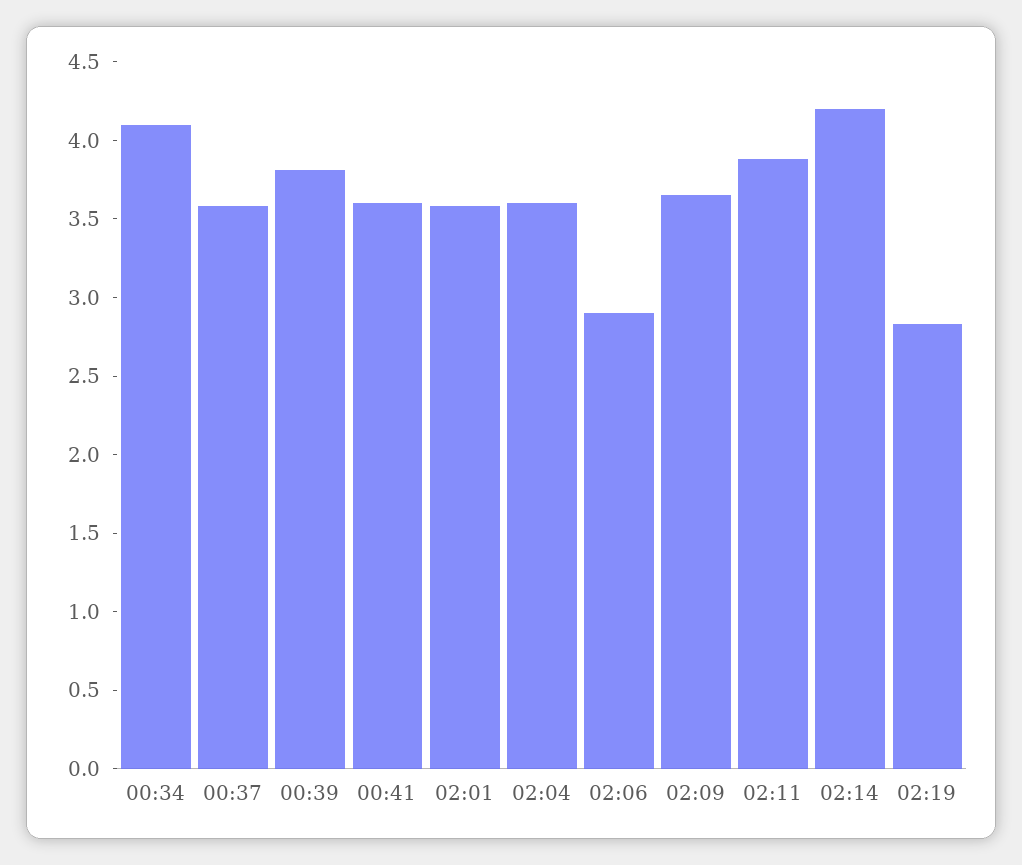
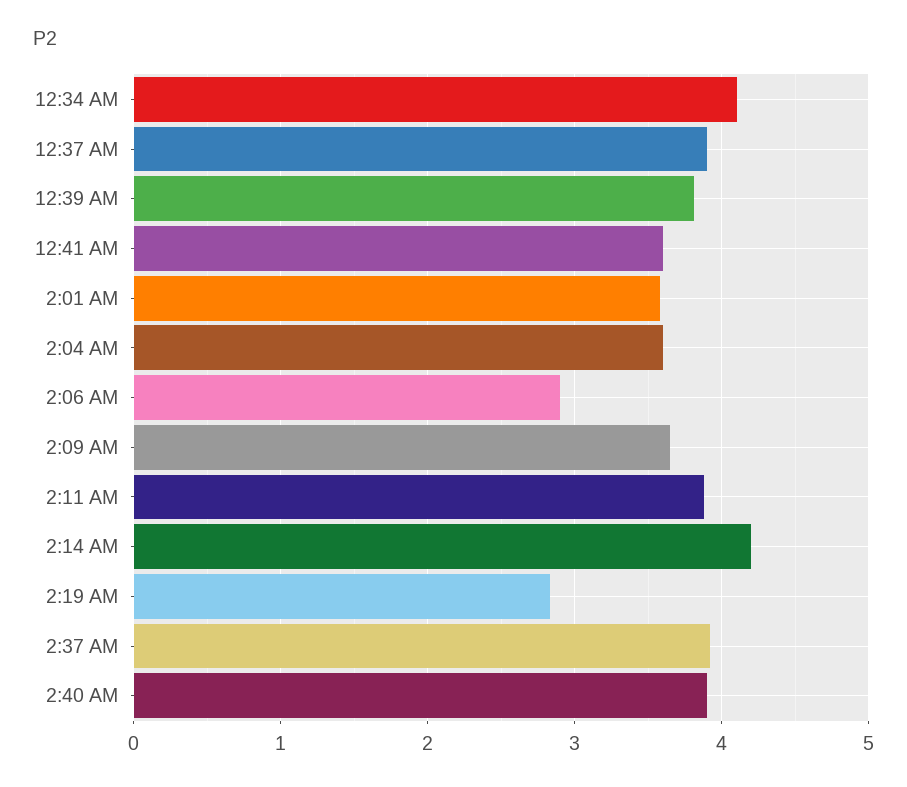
00:37: 3.6 -> 3.9
2:37 AM: none -> 3.9
2:40 AM: none -> 3.9

